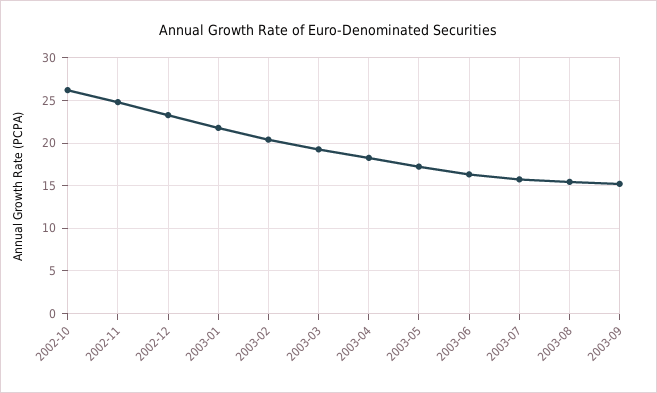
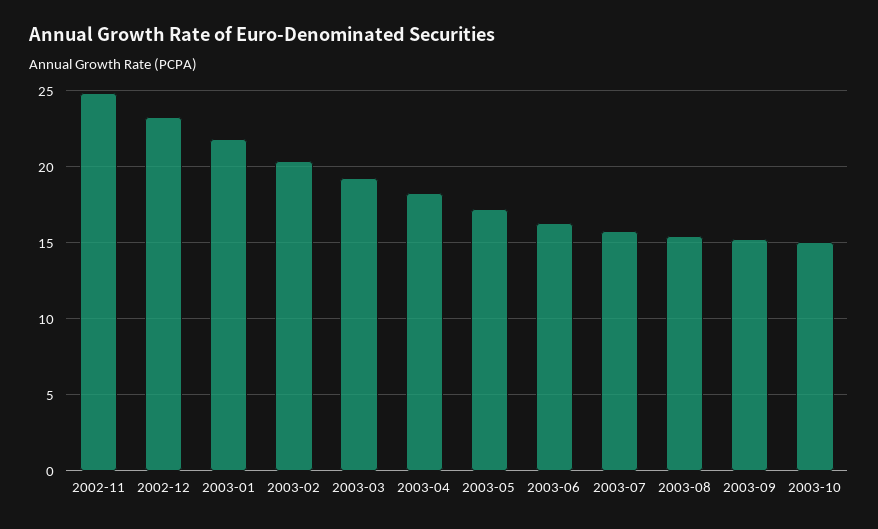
2002-10: 26 -> none
2003-10: none -> 15

